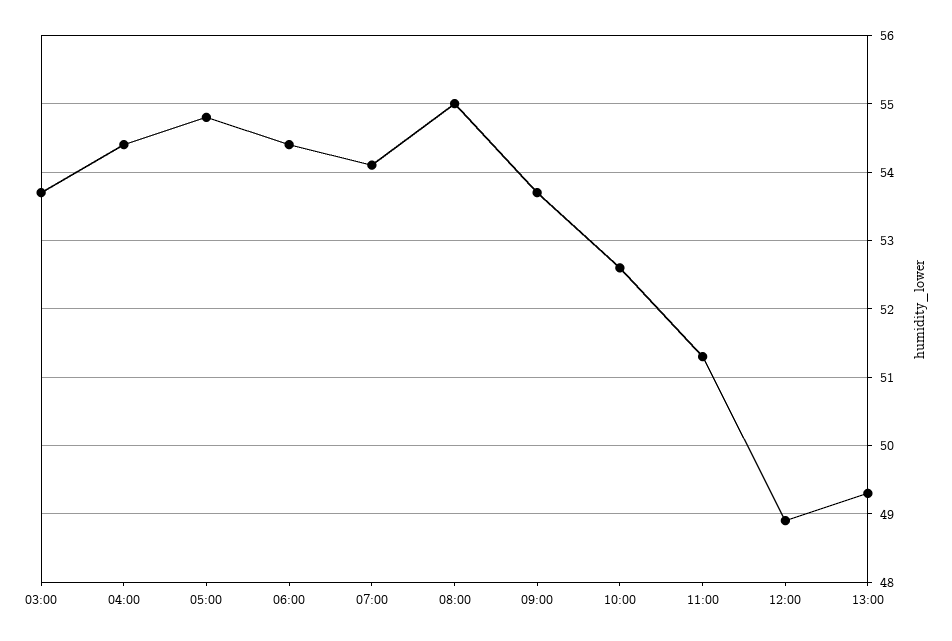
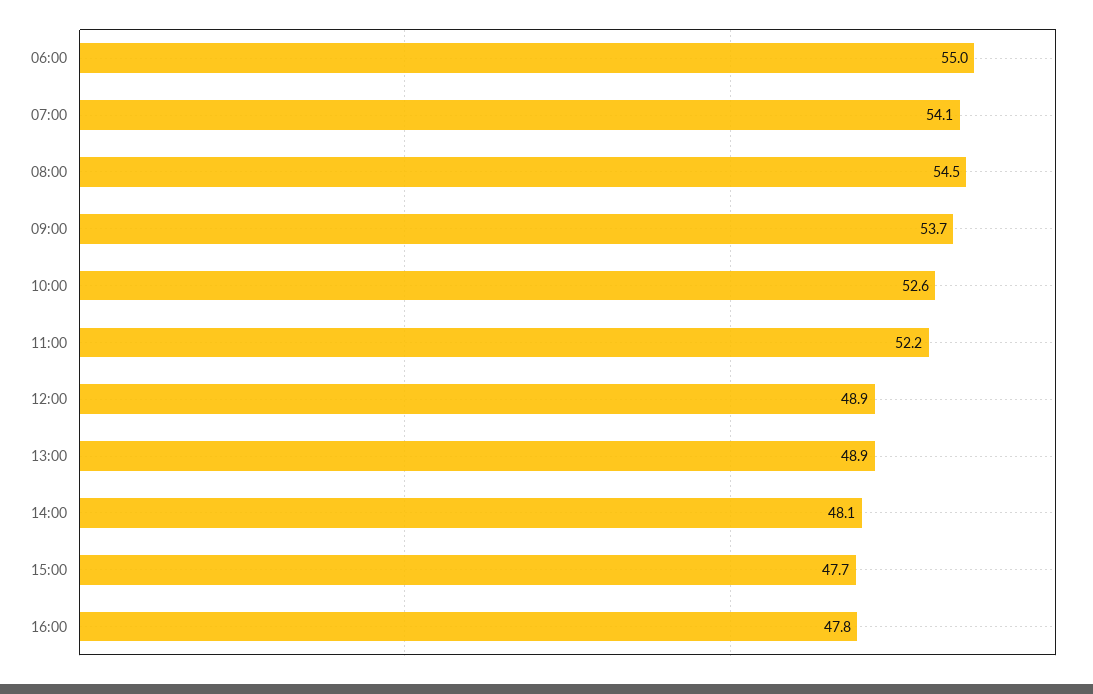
03:00: 53.7 -> none
04:00: 54.4 -> none
05:00: 54.8 -> none
06:00: 54.4 -> 55
08:00: 55 -> 54.5
11:00: 51.3 -> 52.2
13:00: 49.3 -> 48.9
14:00: none -> 48.1
15:00: none -> 47.7
16:00: none -> 47.8

